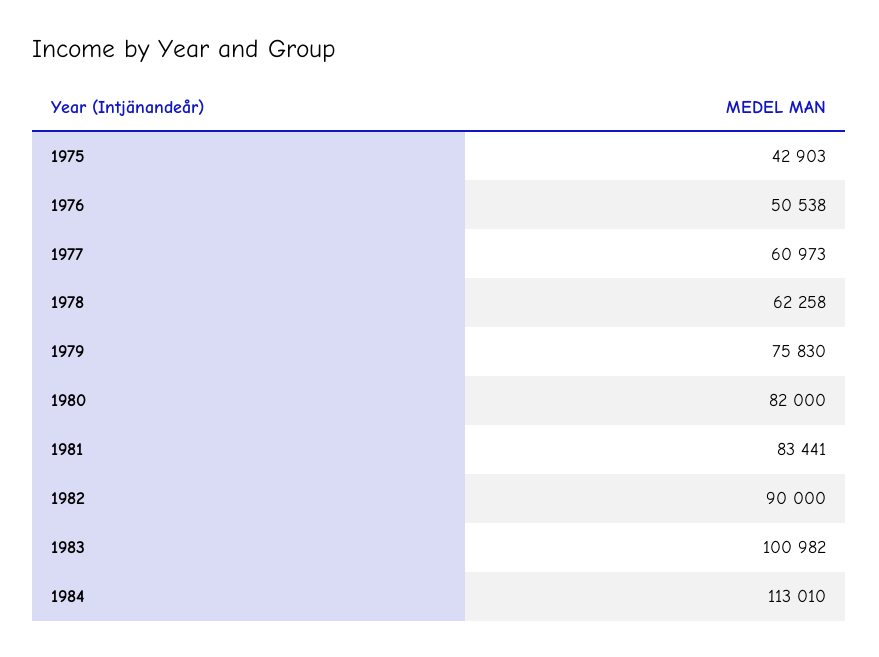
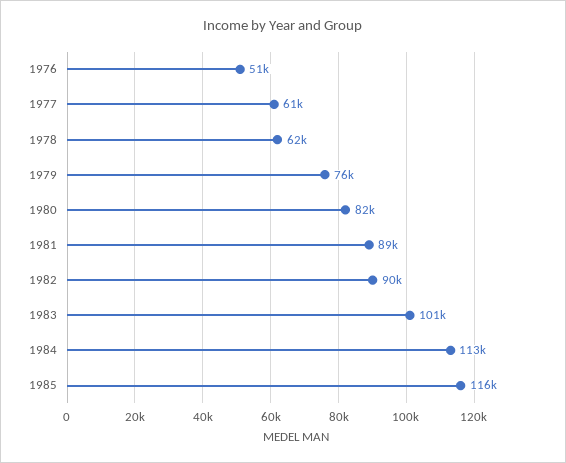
1975: 42903 -> none
1981: 83441 -> 89000
1985: none -> 116000

